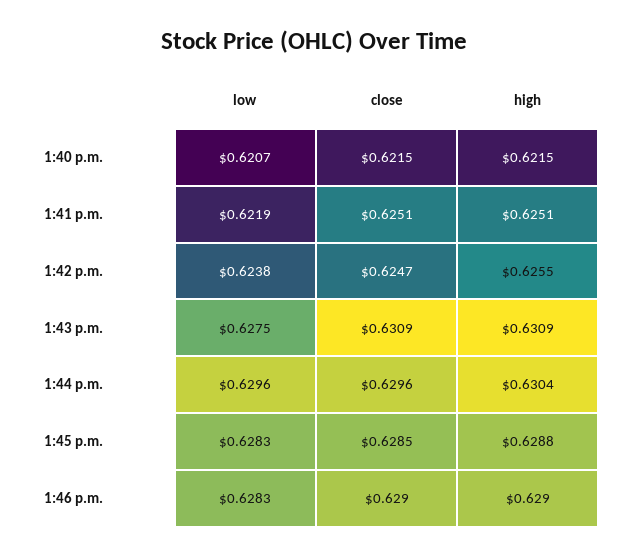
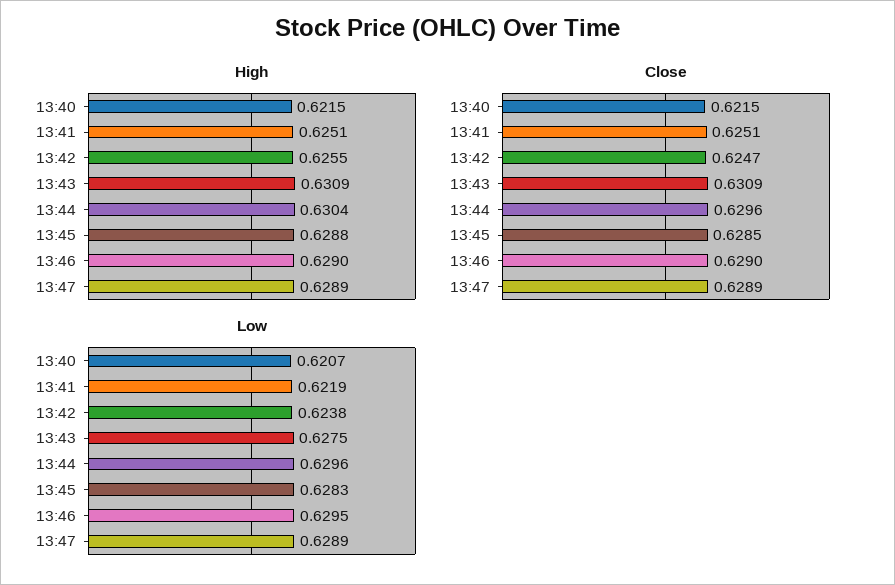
low, 1:46 p.m.: 0.6283 -> 0.6295
high, 13:47: none -> 0.6289
close, 13:47: none -> 0.6289
low, 13:47: none -> 0.6289

